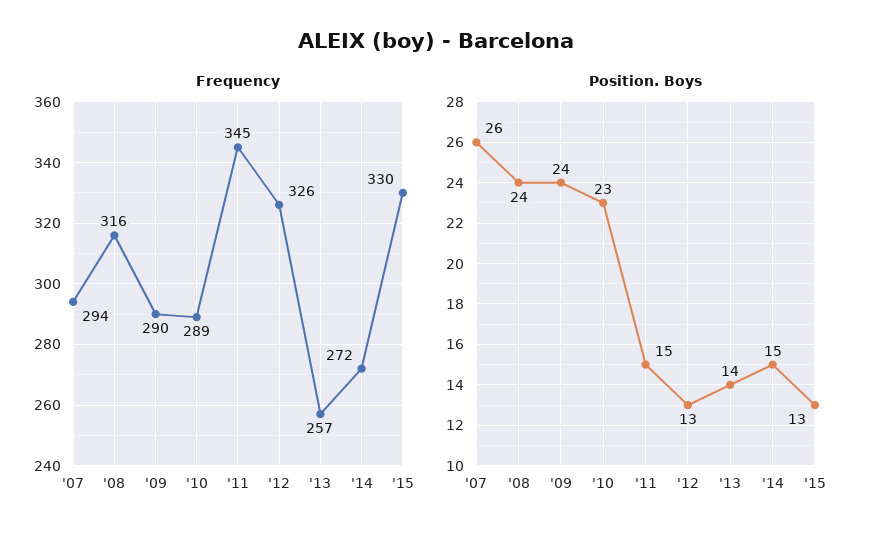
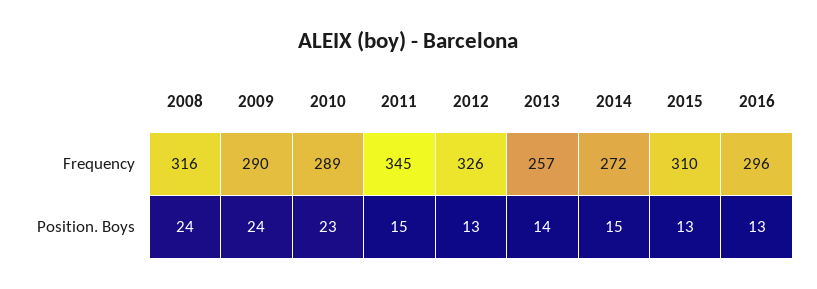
Frequency, '07: 294 -> none
Frequency, '15: 330 -> 310
Position. Boys, '07: 26 -> none
Frequency, 2016: none -> 296
Position. Boys, 2016: none -> 13

